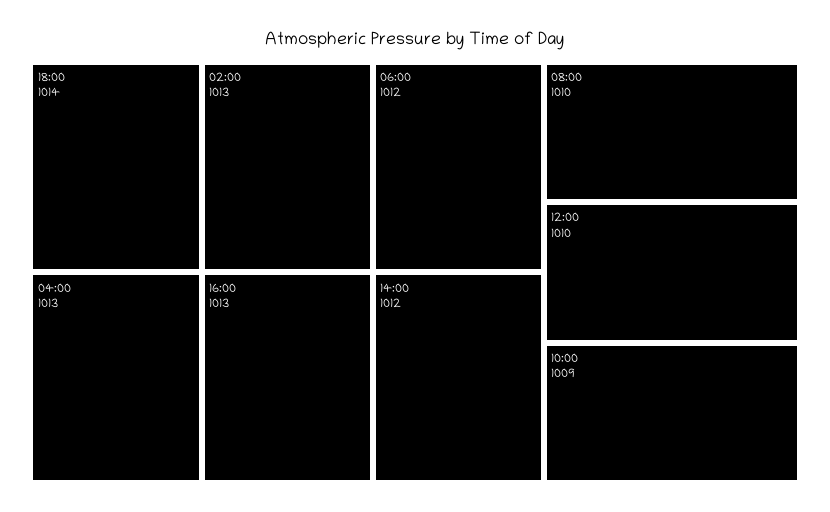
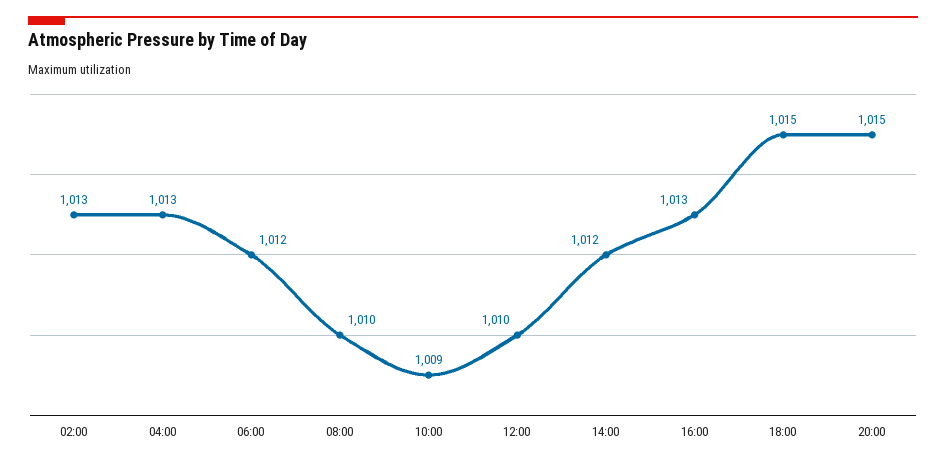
18:00: 1014 -> 1015
20:00: none -> 1015

